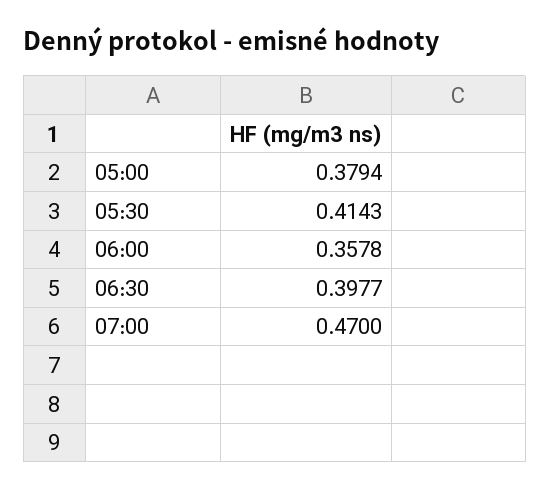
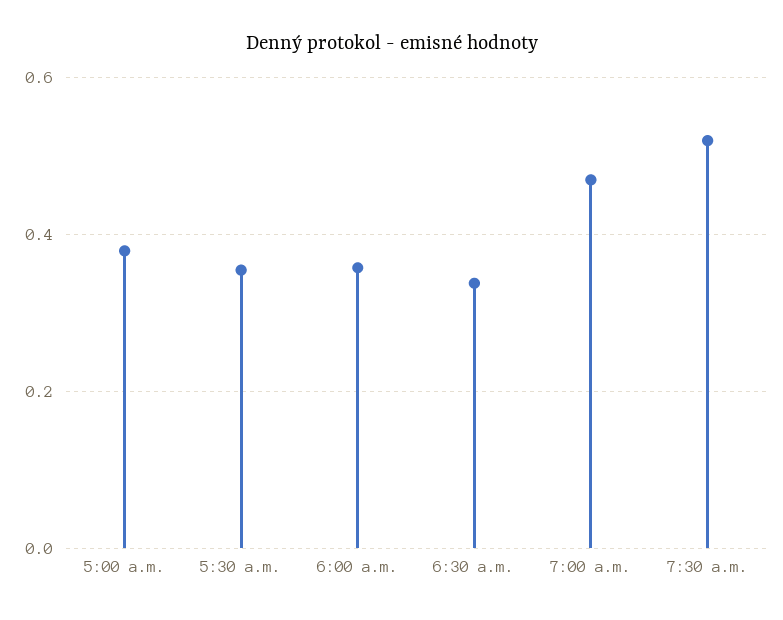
05:30: 0.4143 -> 0.36
06:30: 0.3977 -> 0.34
7:30 a.m.: none -> 0.52

